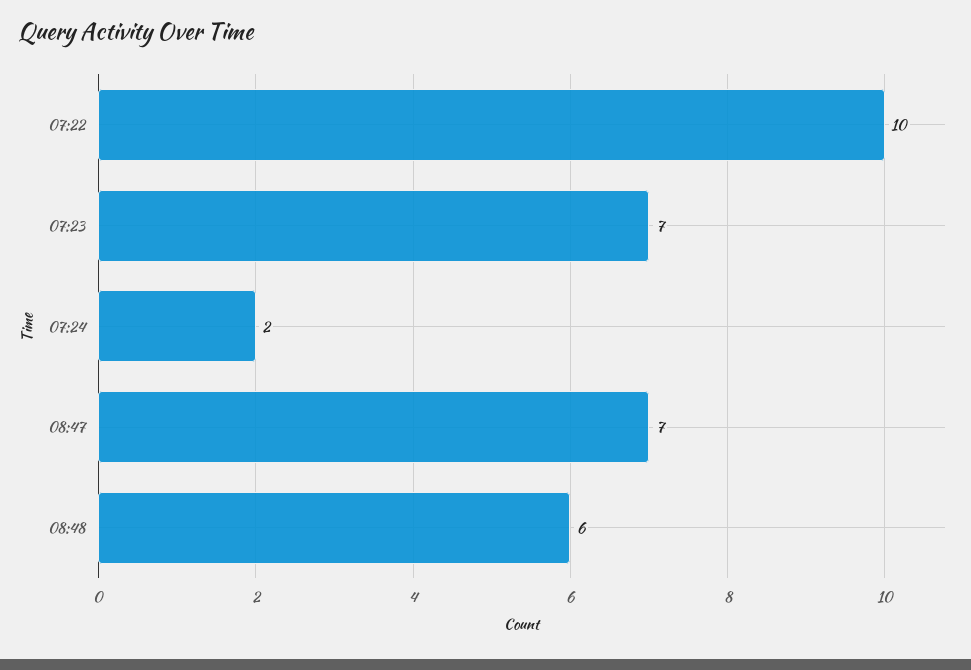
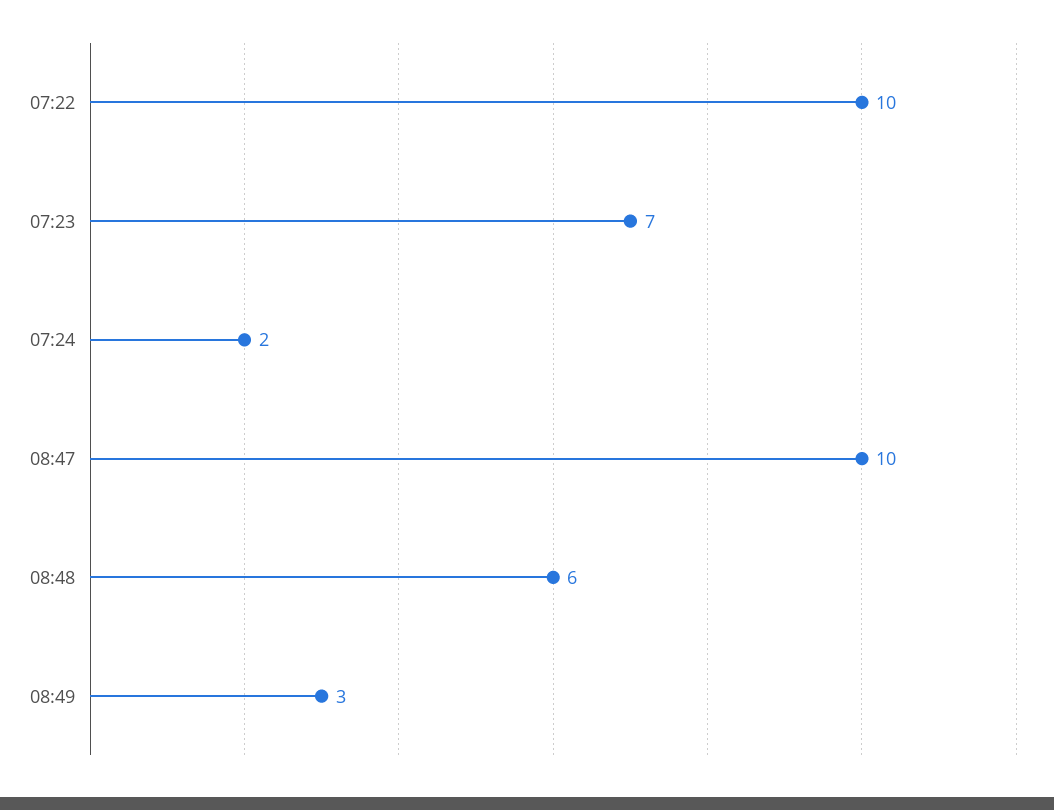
08:47: 7 -> 10
08:49: none -> 3

